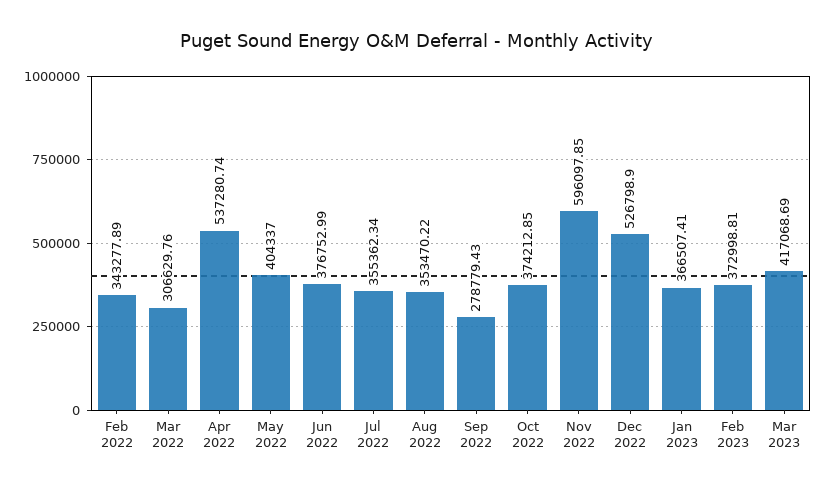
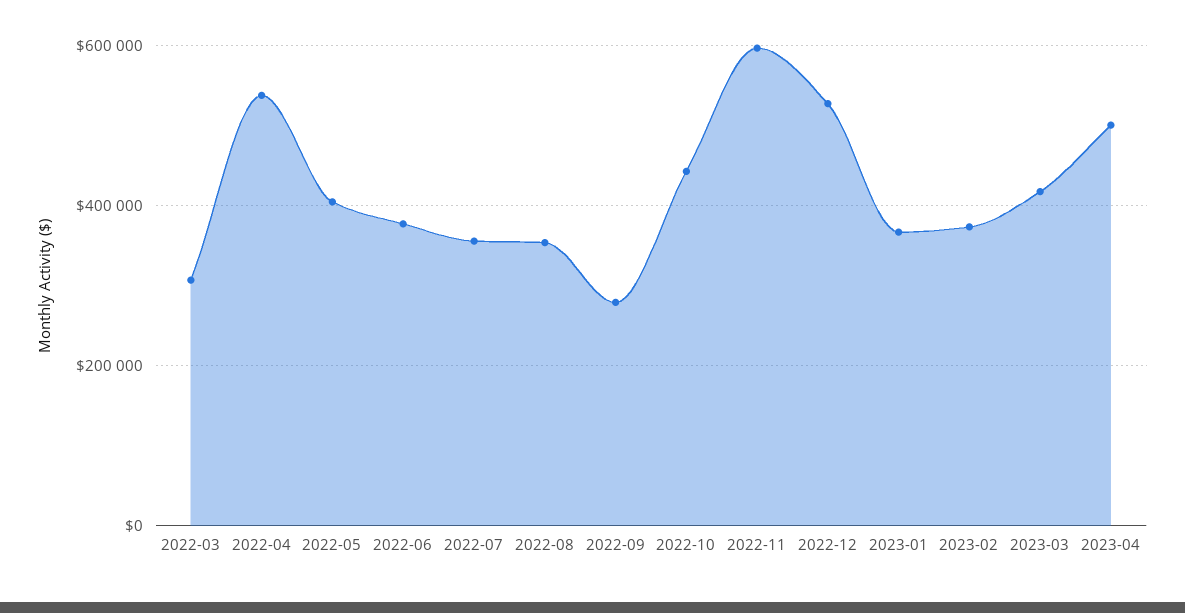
Feb 2022: 343277.89 -> none
Oct 2022: 374212.85 -> 440000
2023-04: none -> 500000

